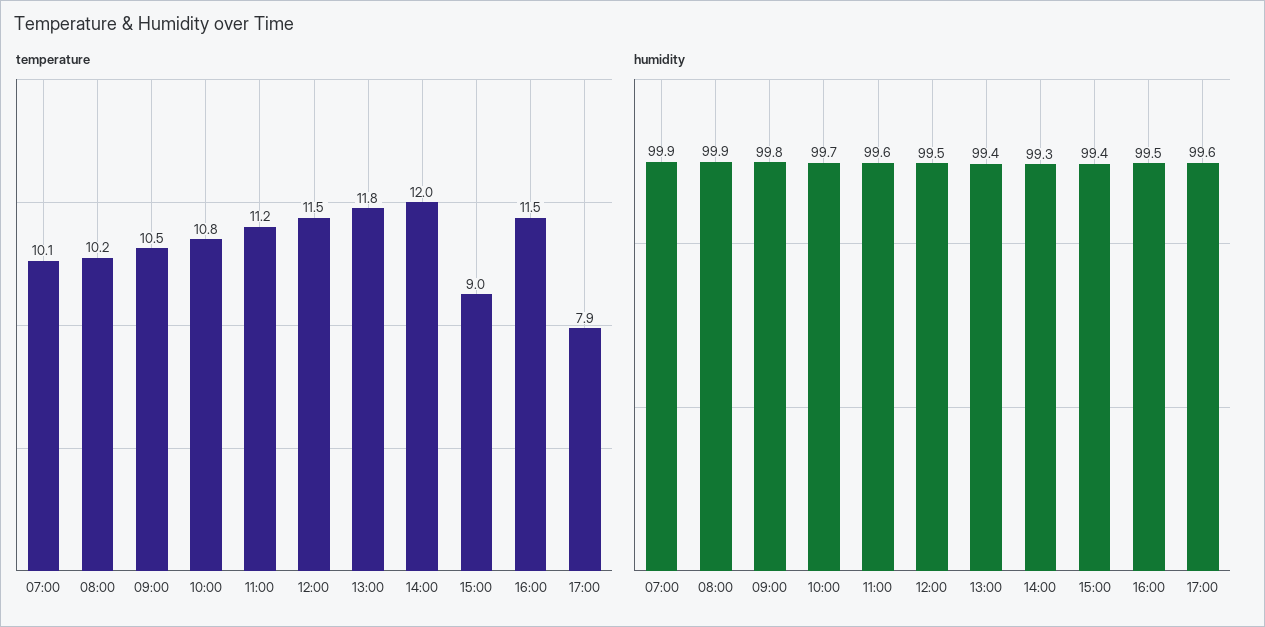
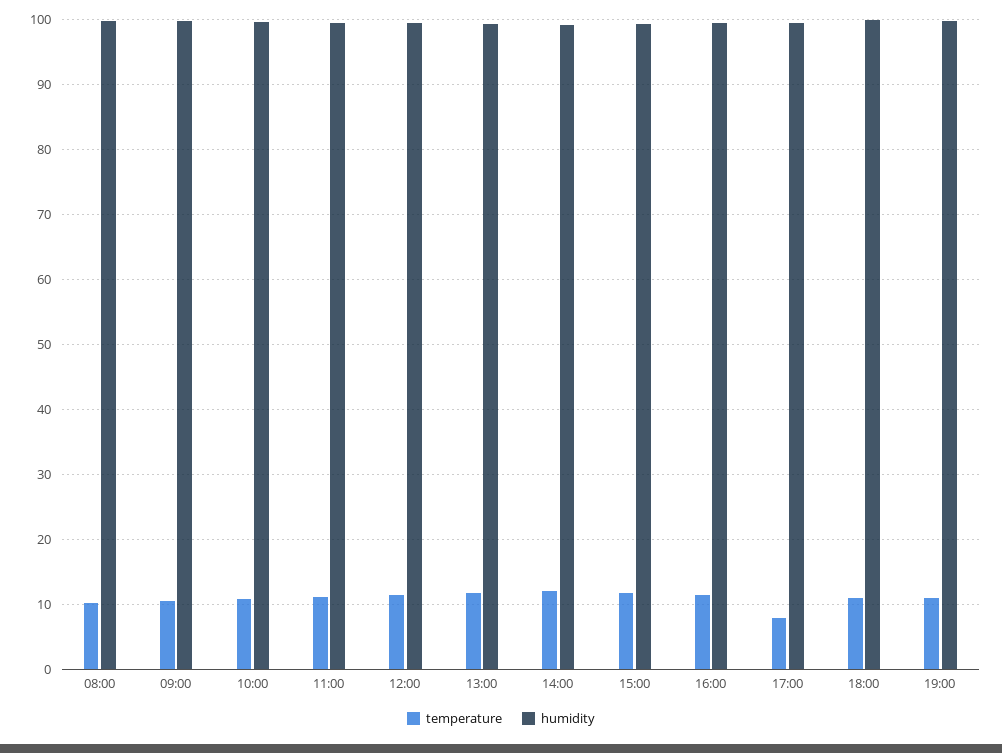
temperature, 07:00: 10.1 -> none
temperature, 15:00: 9 -> 12
humidity, 07:00: 99.9 -> none
temperature, 18:00: none -> 11
humidity, 18:00: none -> 100
temperature, 19:00: none -> 11
humidity, 19:00: none -> 100

